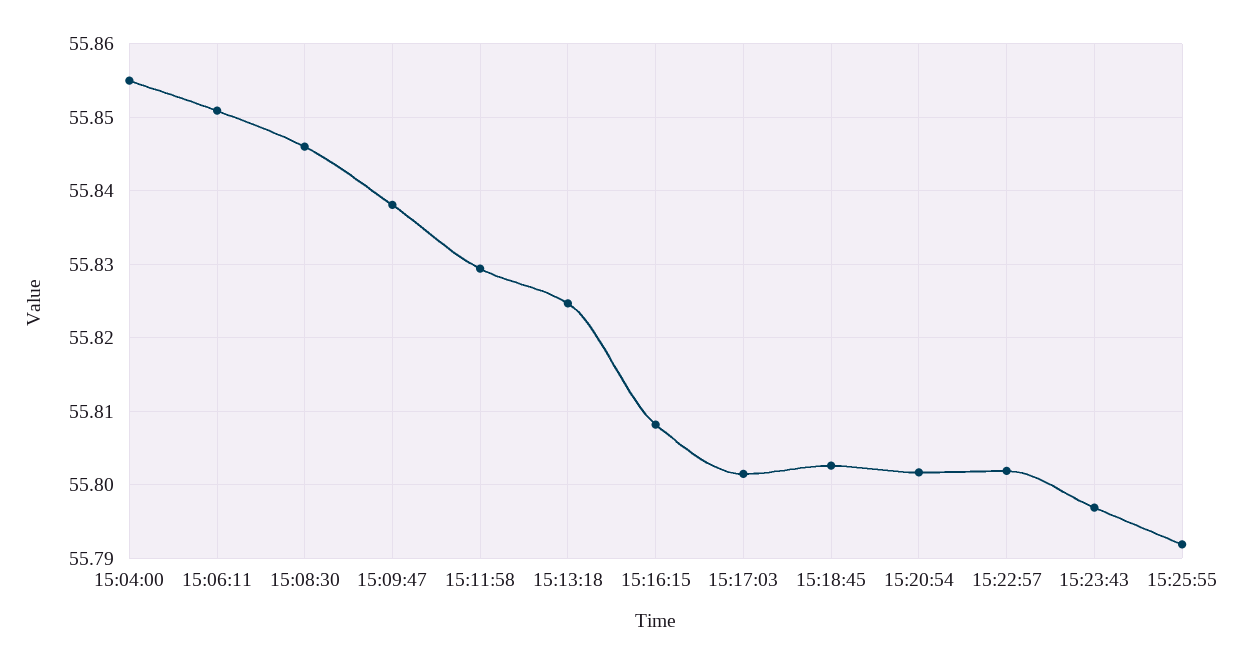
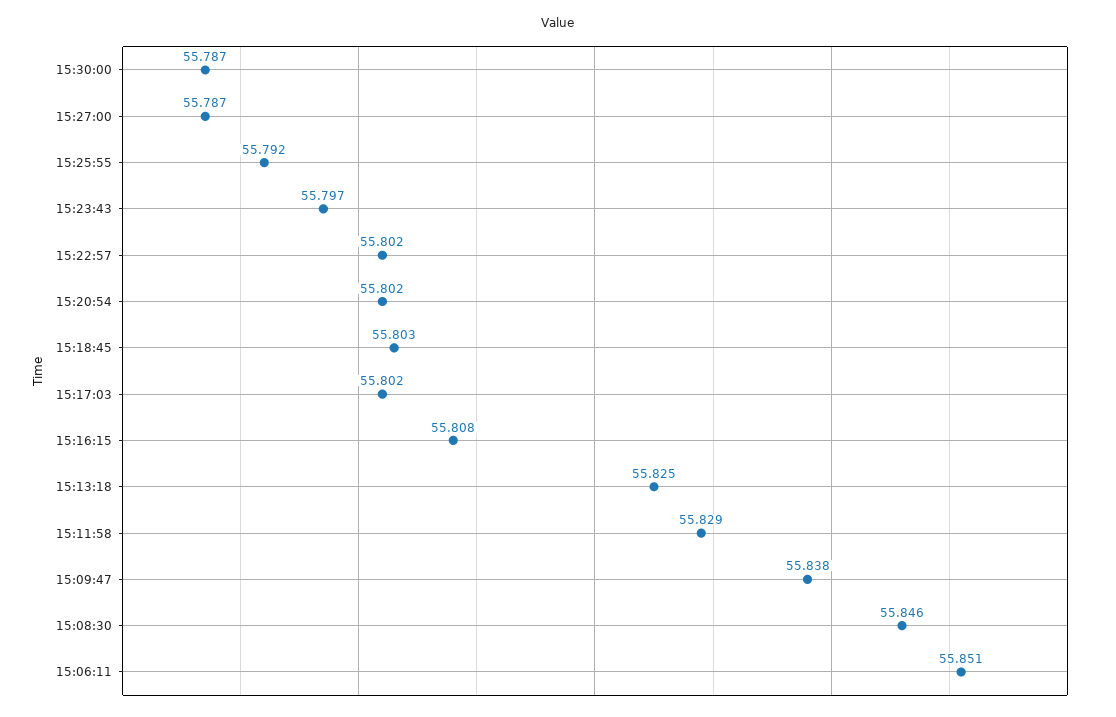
15:04:00: 55.855 -> none
15:30:00: none -> 55.787
15:27:00: none -> 55.787

